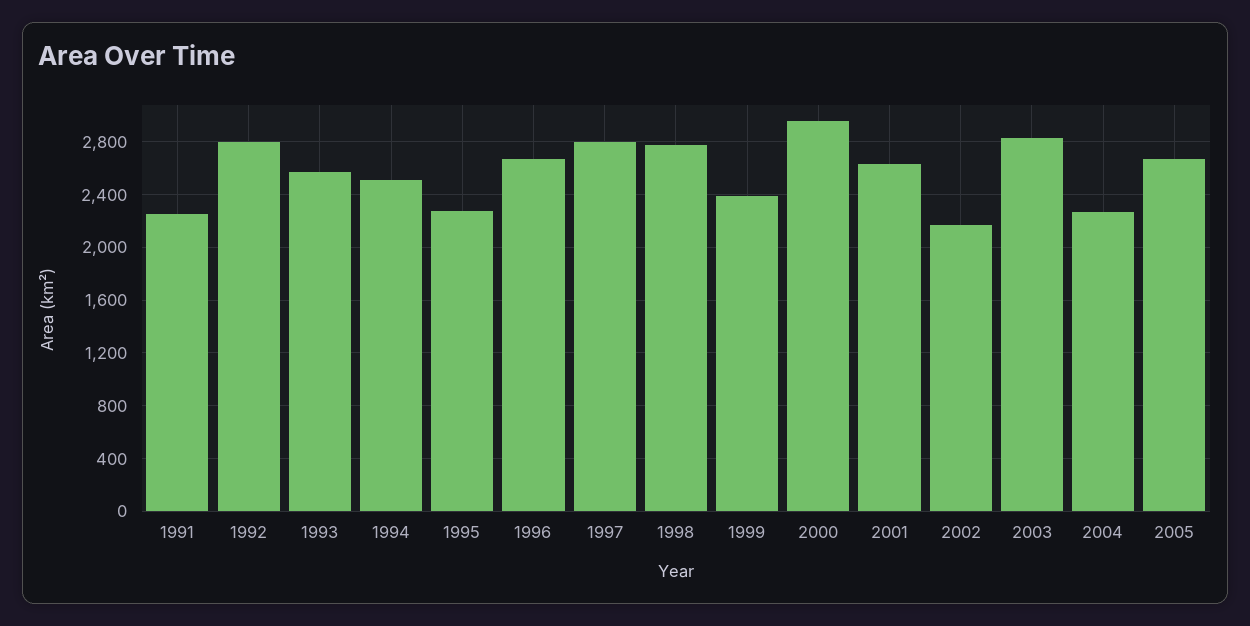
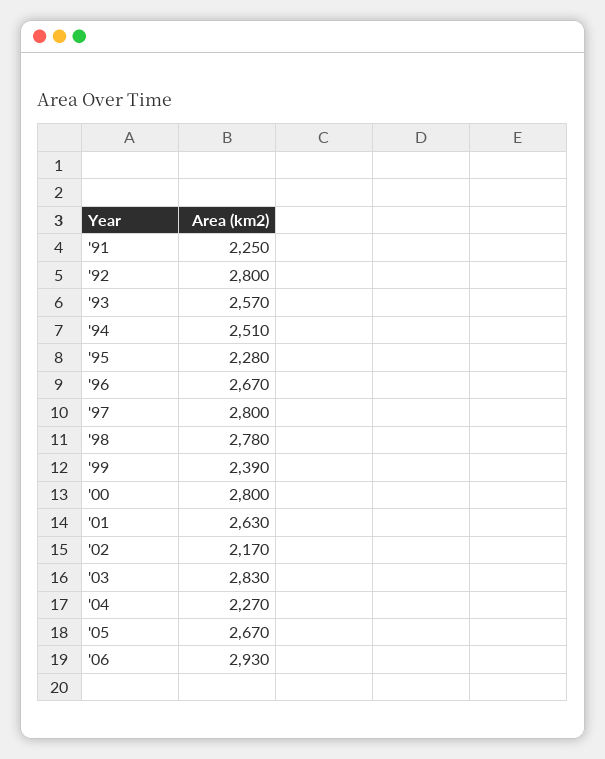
2000: 2950 -> 2800
'06: none -> 2930

